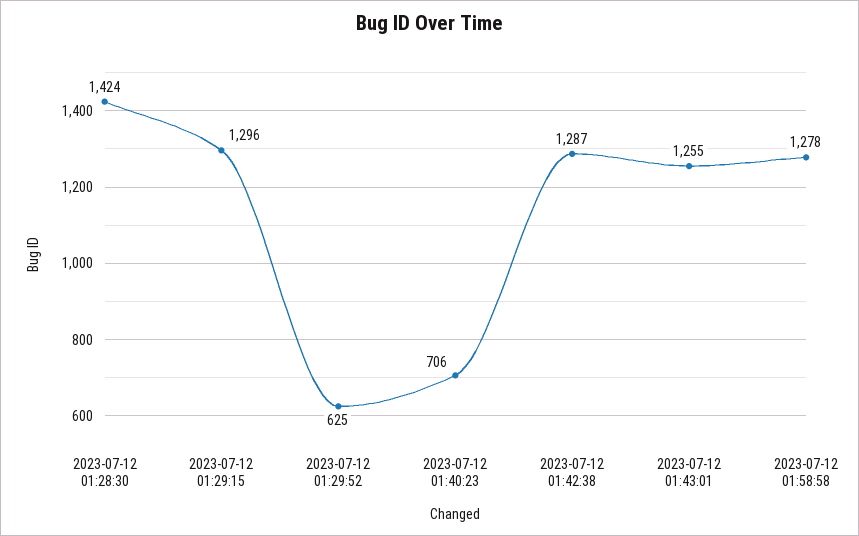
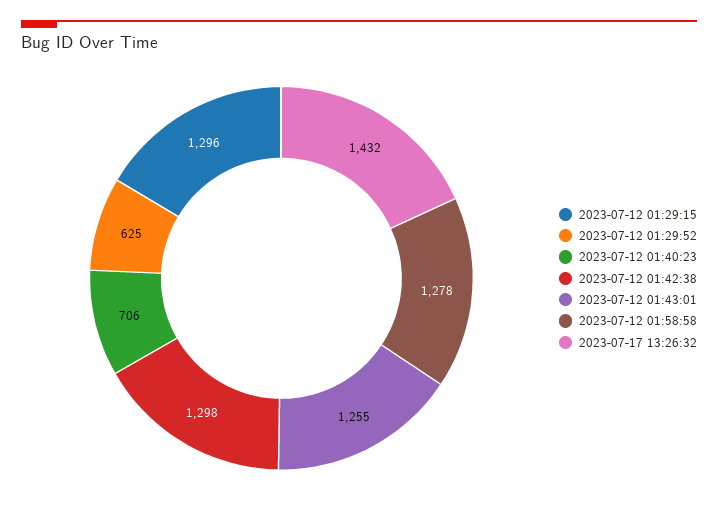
2023-07-12 01:28:30: 1424 -> none
2023-07-12 01:42:38: 1287 -> 1298
2023-07-17 13:26:32: none -> 1432

